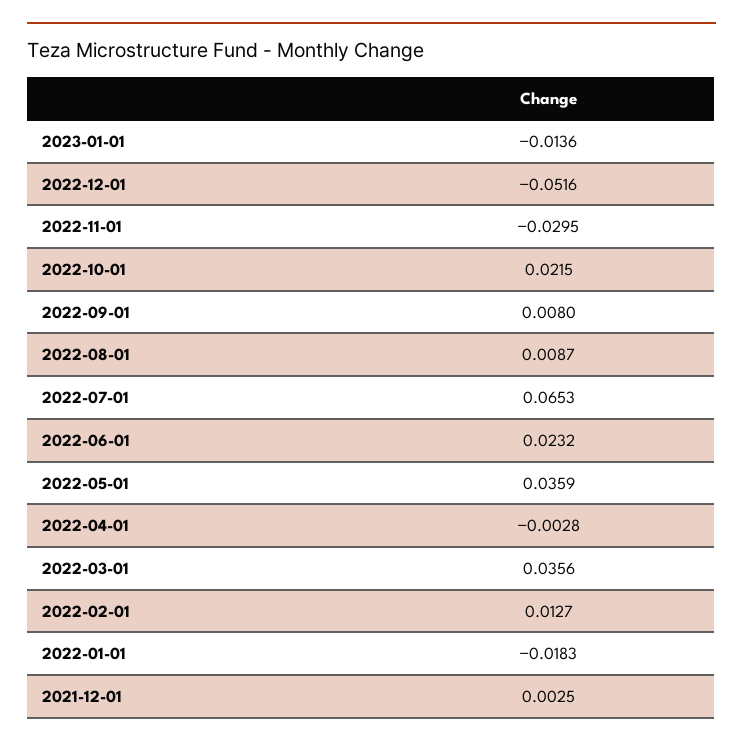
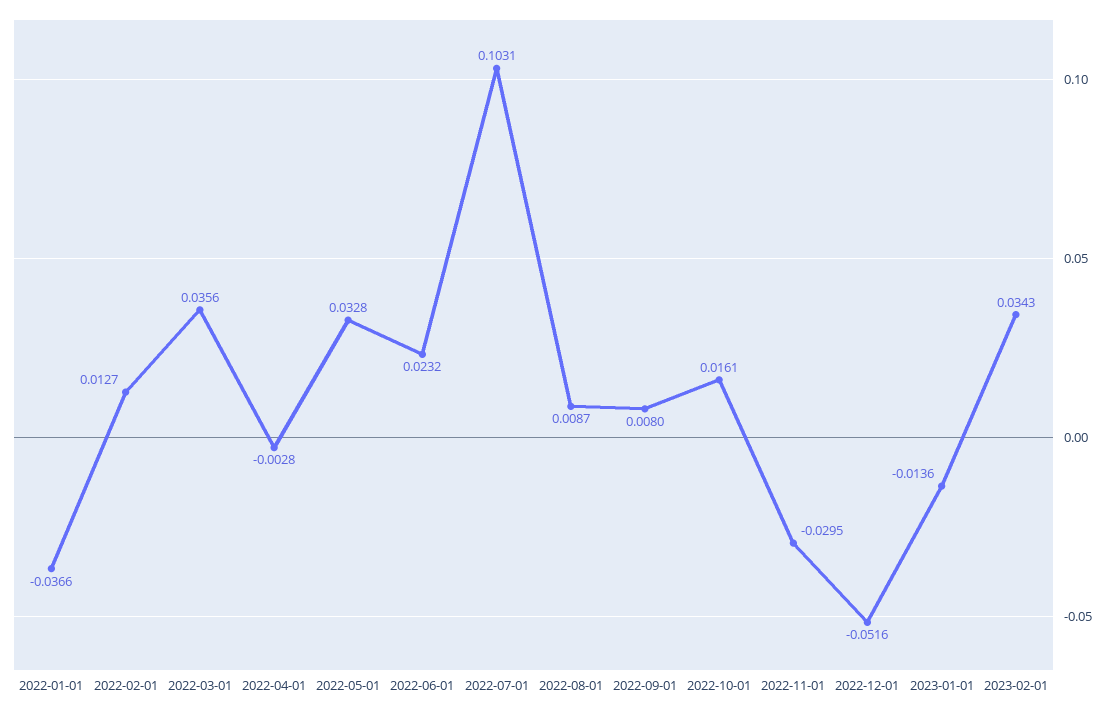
2022-10-01: 0.0215 -> 0.0161
2022-07-01: 0.0653 -> 0.1031
2022-05-01: 0.0359 -> 0.0328
2022-01-01: -0.0183 -> -0.0366
2021-12-01: 0.0025 -> none
2023-02-01: none -> 0.0343

